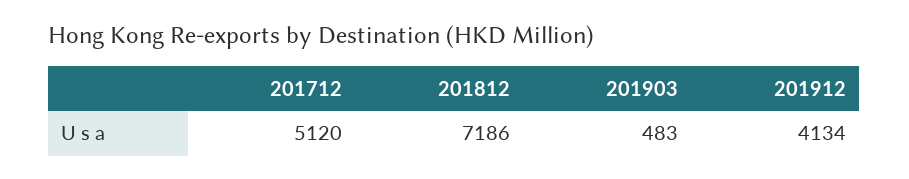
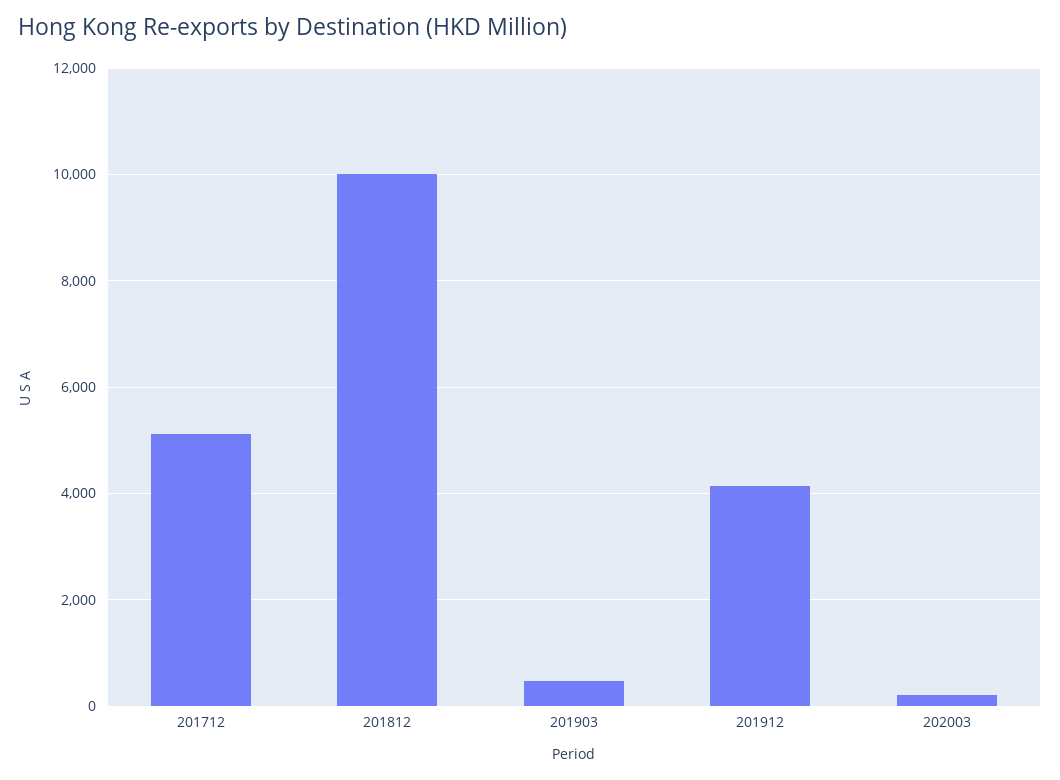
201812: 7186 -> 10000
202003: none -> 200

